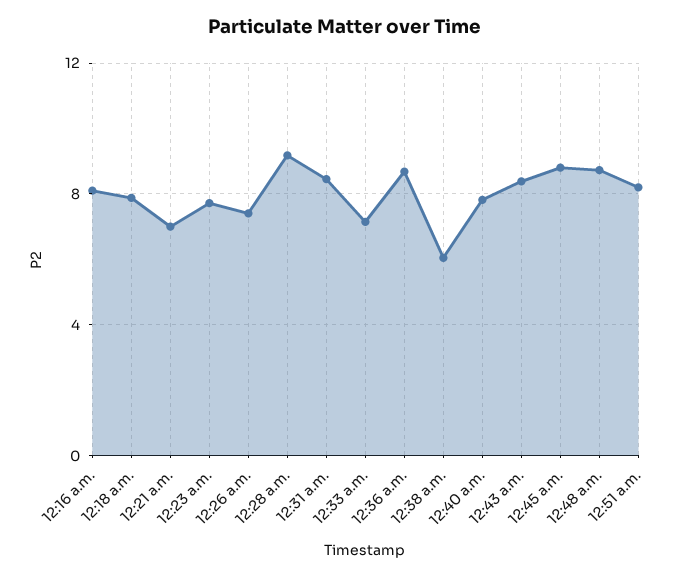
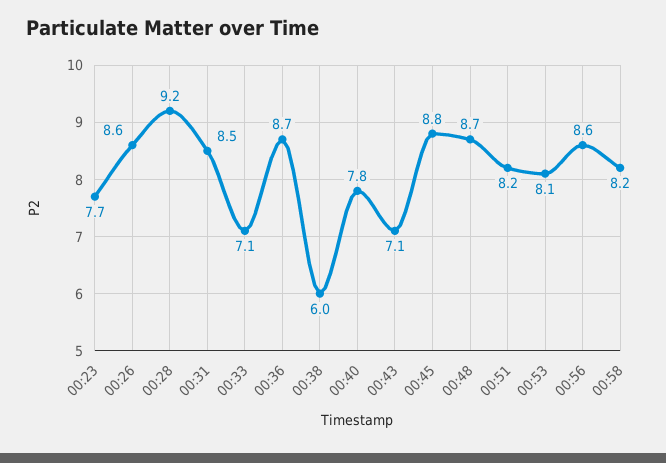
12:16 a.m.: 8 -> none
12:18 a.m.: 8 -> none
12:21 a.m.: 7 -> none
12:26 a.m.: 7.5 -> 8.6
12:43 a.m.: 8.5 -> 7.1
00:53: none -> 8.1
00:56: none -> 8.6
00:58: none -> 8.2

